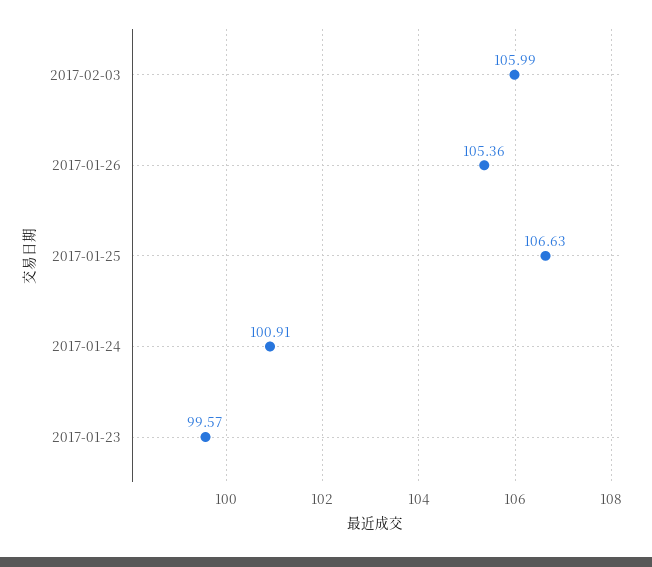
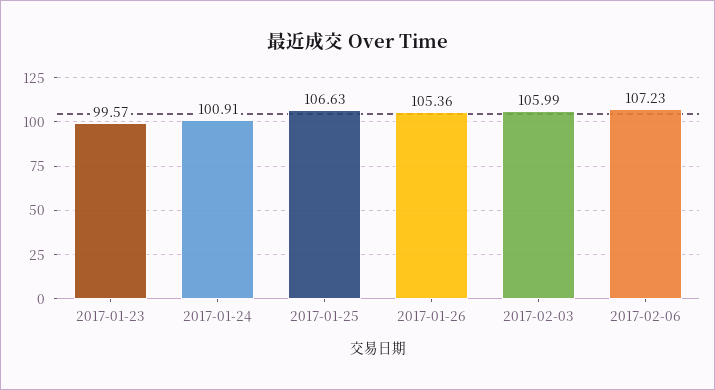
2017-02-06: none -> 107.23

